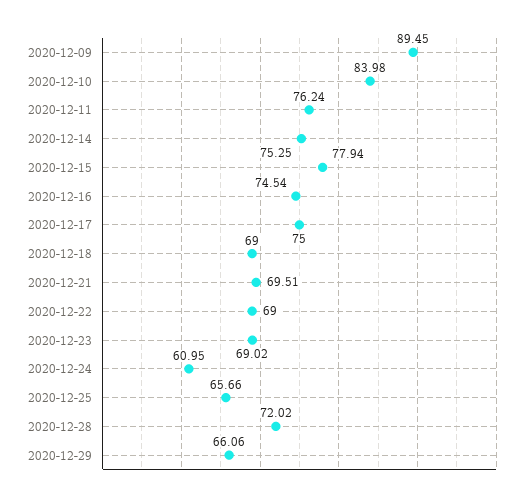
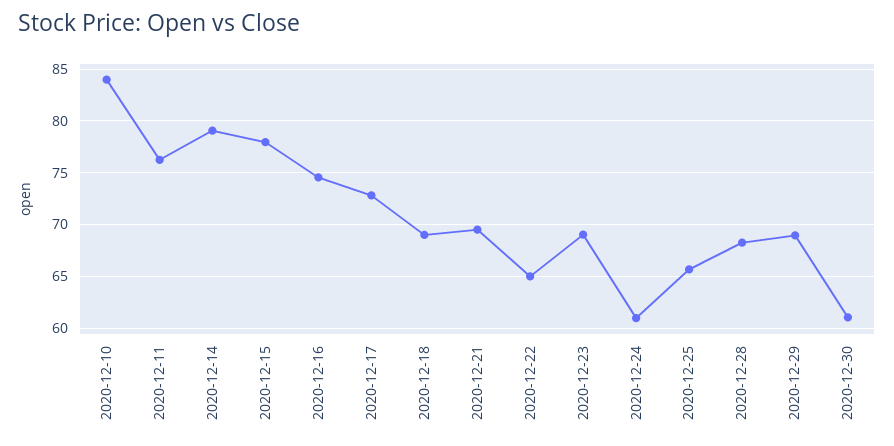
2020-12-09: 89.45 -> none
2020-12-14: 75.25 -> 79
2020-12-17: 75 -> 73
2020-12-22: 69 -> 65
2020-12-28: 72.02 -> 68
2020-12-29: 66.06 -> 69
2020-12-30: none -> 61

